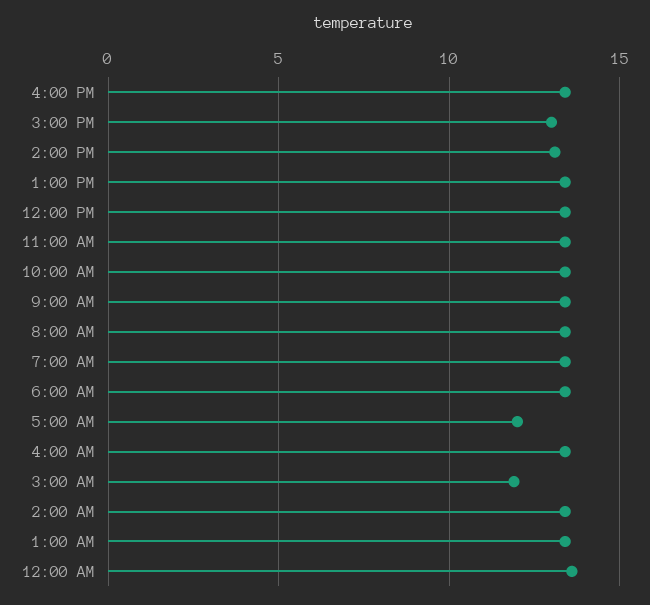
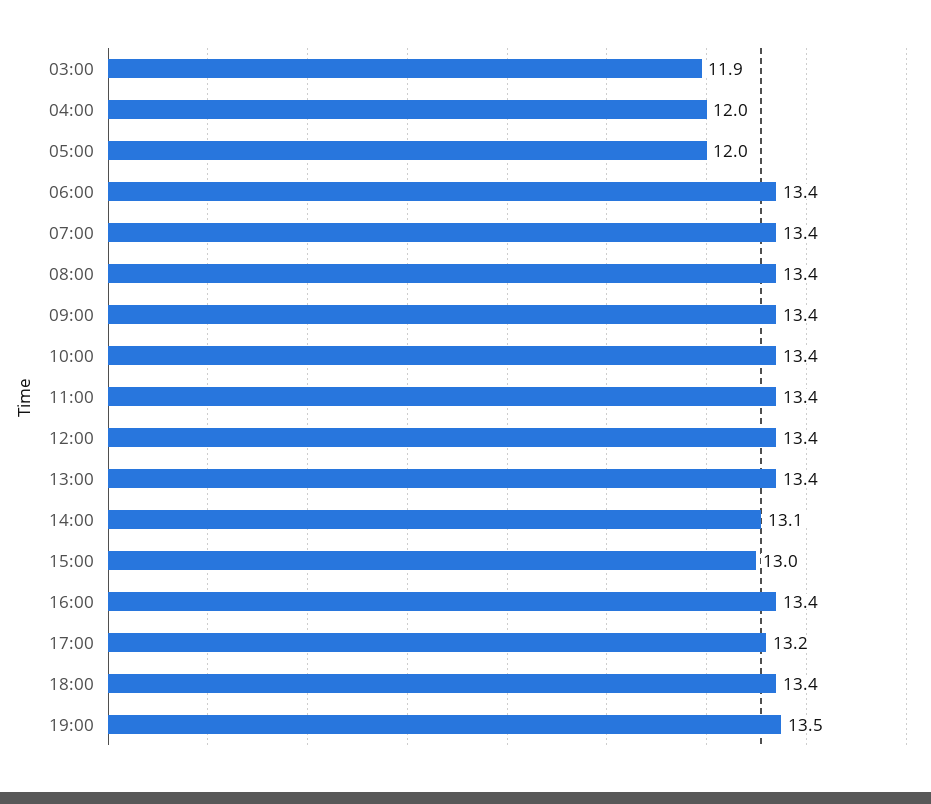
4:00 AM: 13.5 -> 12
2:00 AM: 13.5 -> none
1:00 AM: 13.5 -> none
12:00 AM: 13.5 -> none
17:00: none -> 13.2
18:00: none -> 13.4
19:00: none -> 13.5

